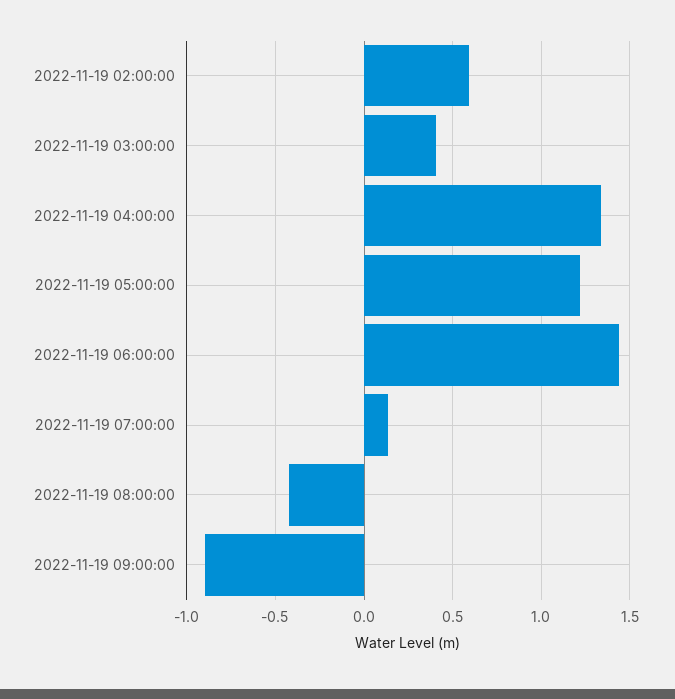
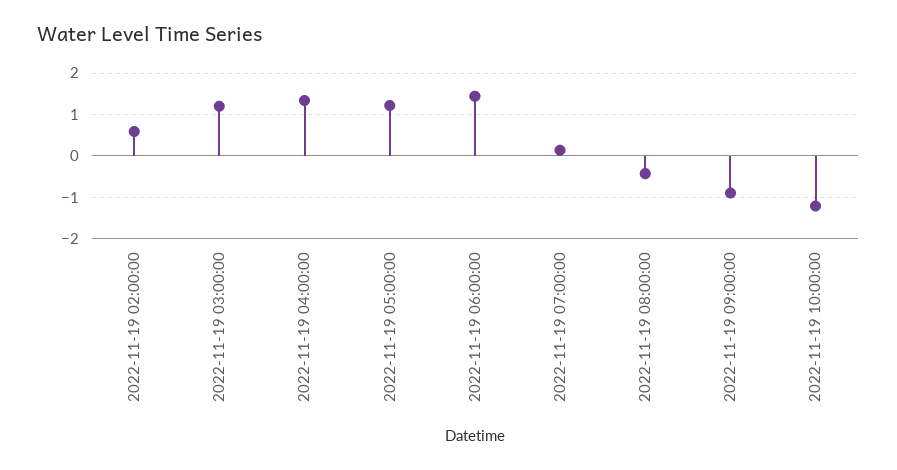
2022-11-19 03:00:00: 0.4 -> 1.2
2022-11-19 10:00:00: none -> -1.2

